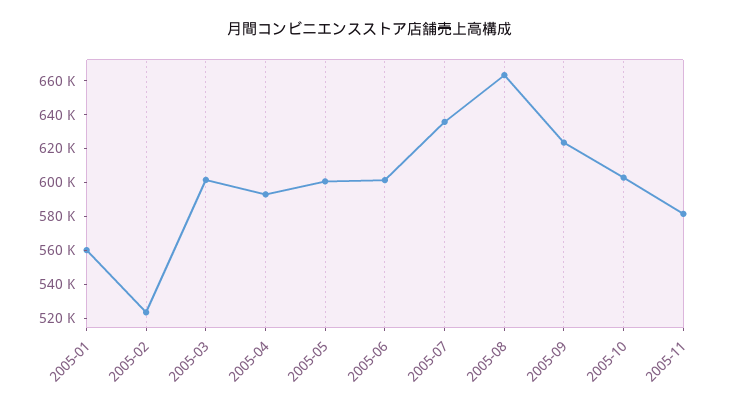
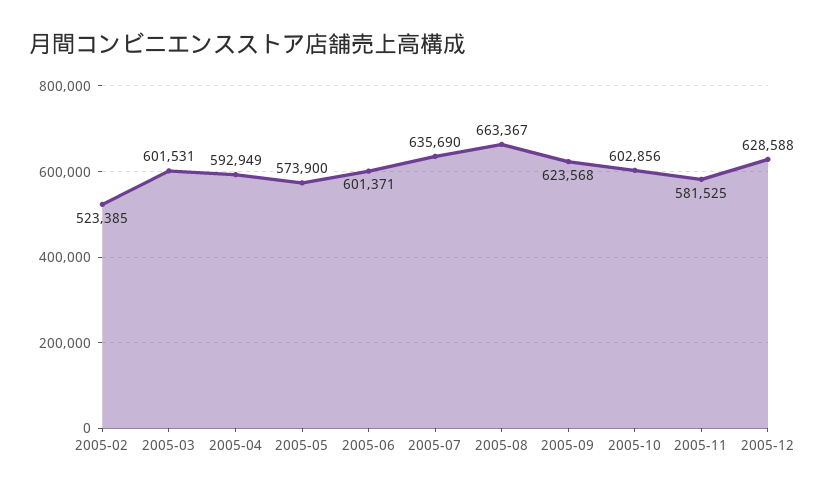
2005-01: 560000 -> none
2005-05: 600000 -> 573900
2005-12: none -> 628588

